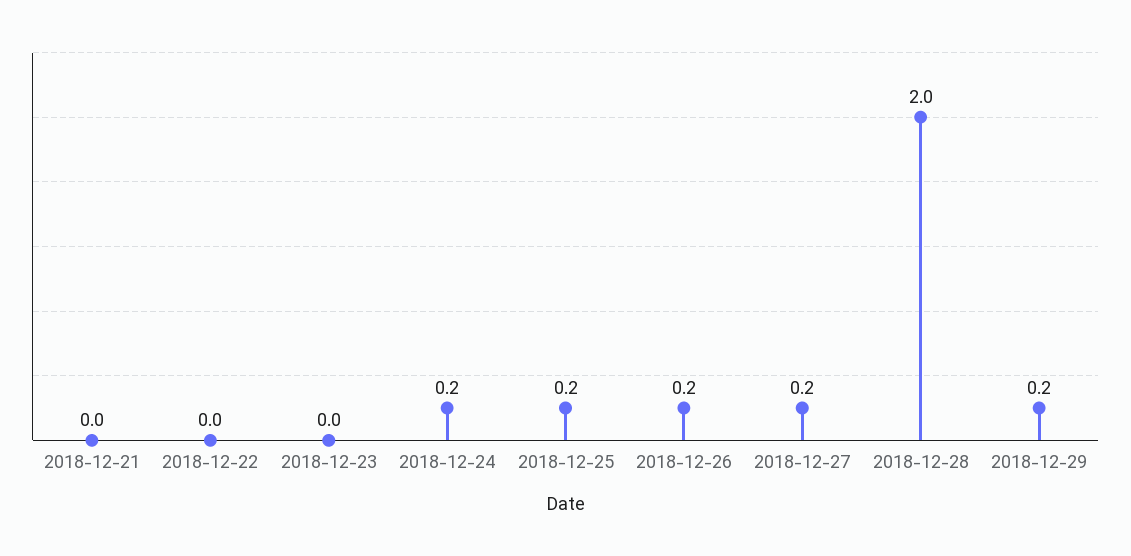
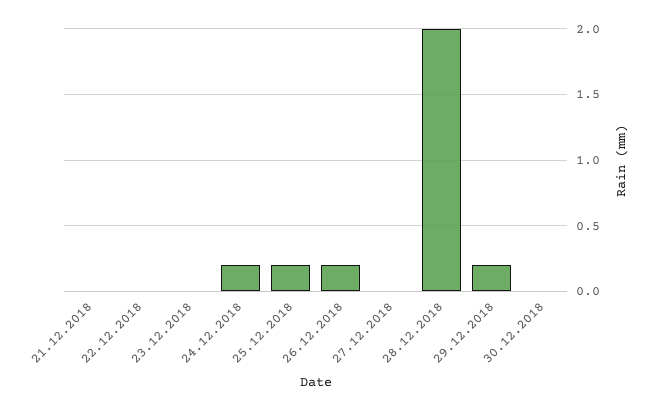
2018-12-27: 0.2 -> 0
30.12.2018: none -> 0

